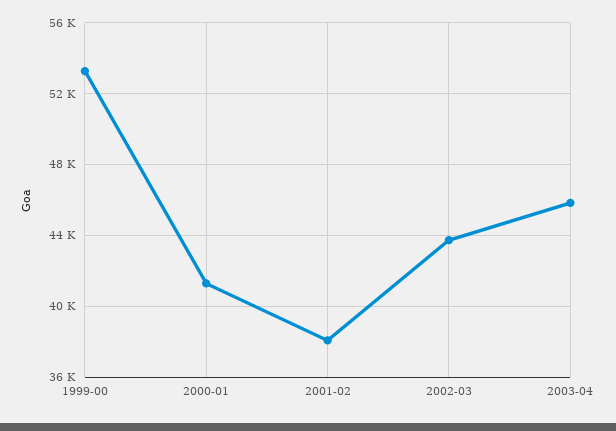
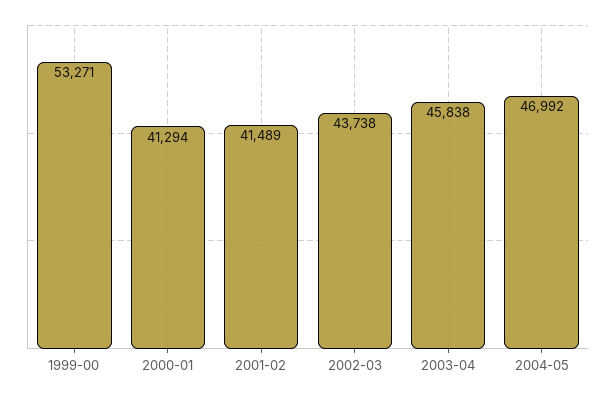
2001-02: 38000 -> 41489
2004-05: none -> 46992

